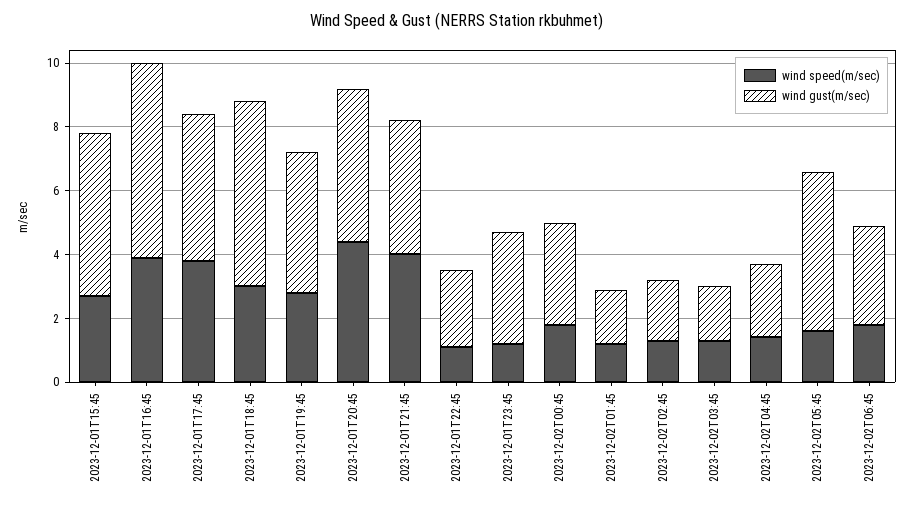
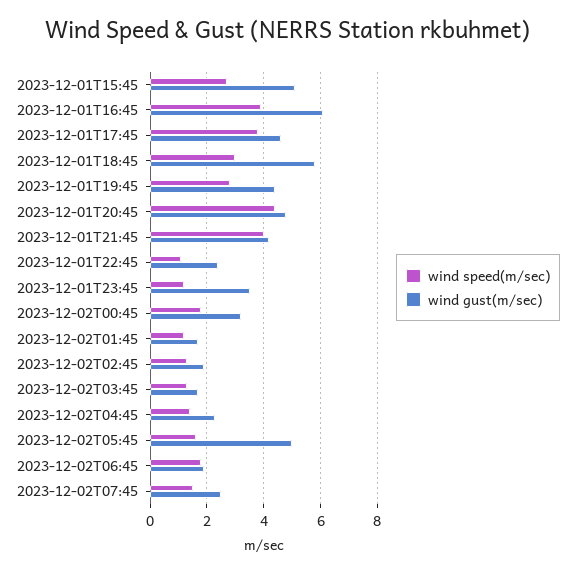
wind gust(m/sec), 2023-12-02T06:45: 3 -> 2
wind speed(m/sec), 2023-12-02T07:45: none -> 1.5
wind gust(m/sec), 2023-12-02T07:45: none -> 2.5

